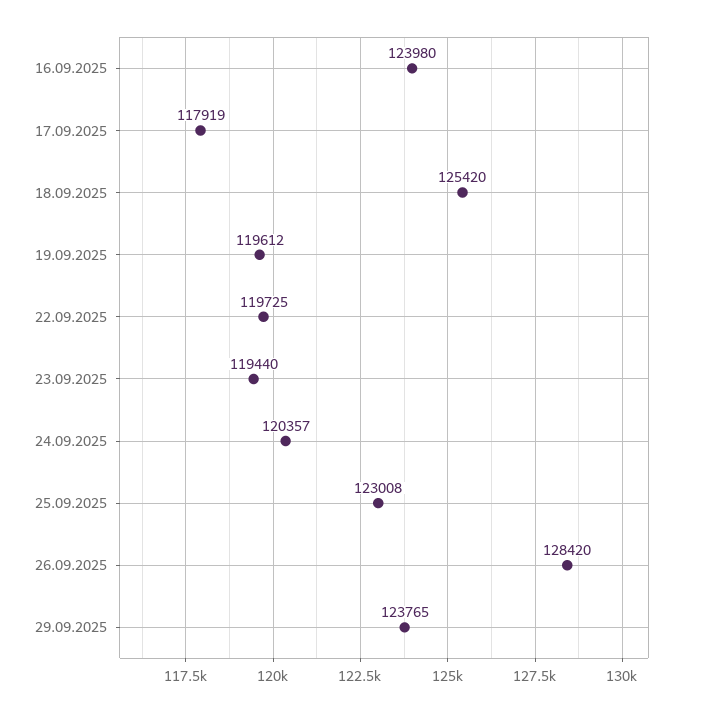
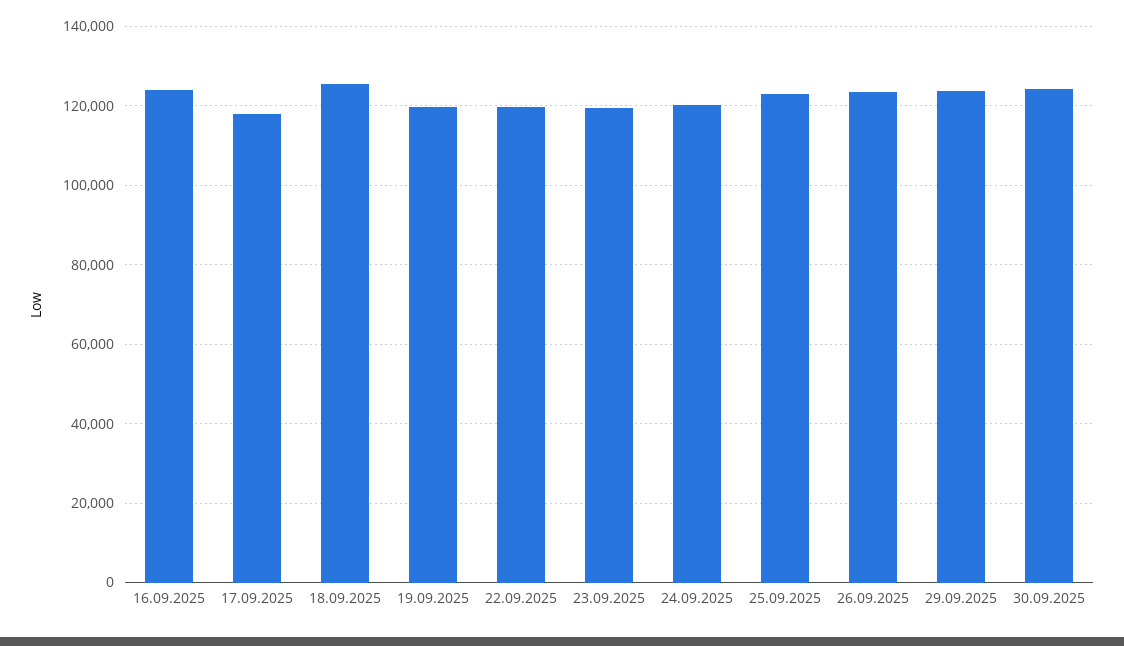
26.09.2025: 128420 -> 124000
30.09.2025: none -> 124000

